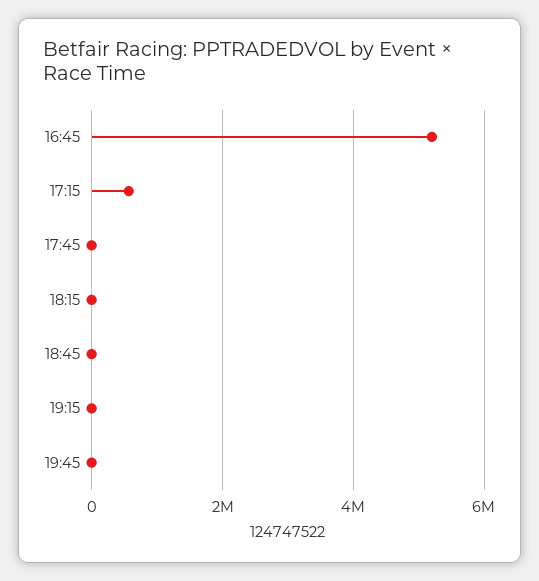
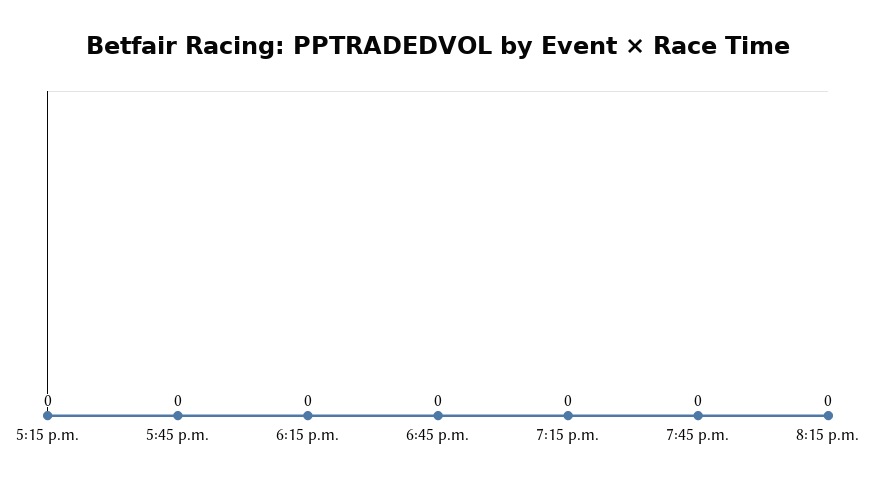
16:45: 5200000 -> none
17:15: 600000 -> 0
8:15 p.m.: none -> 0

